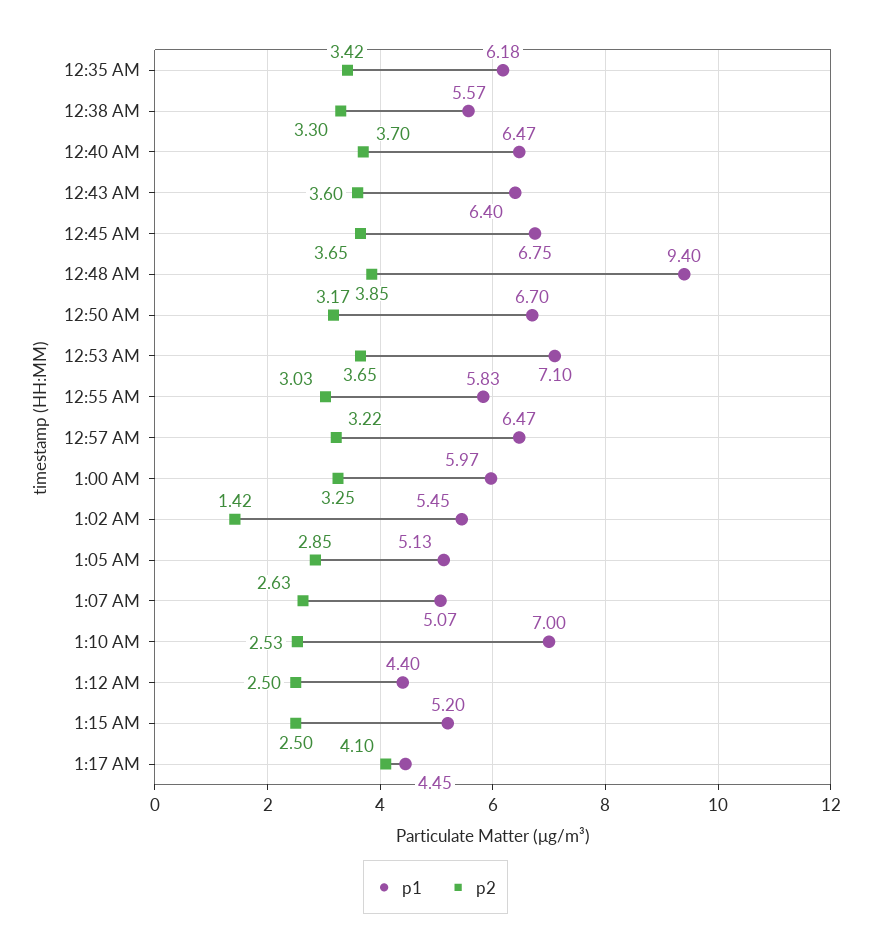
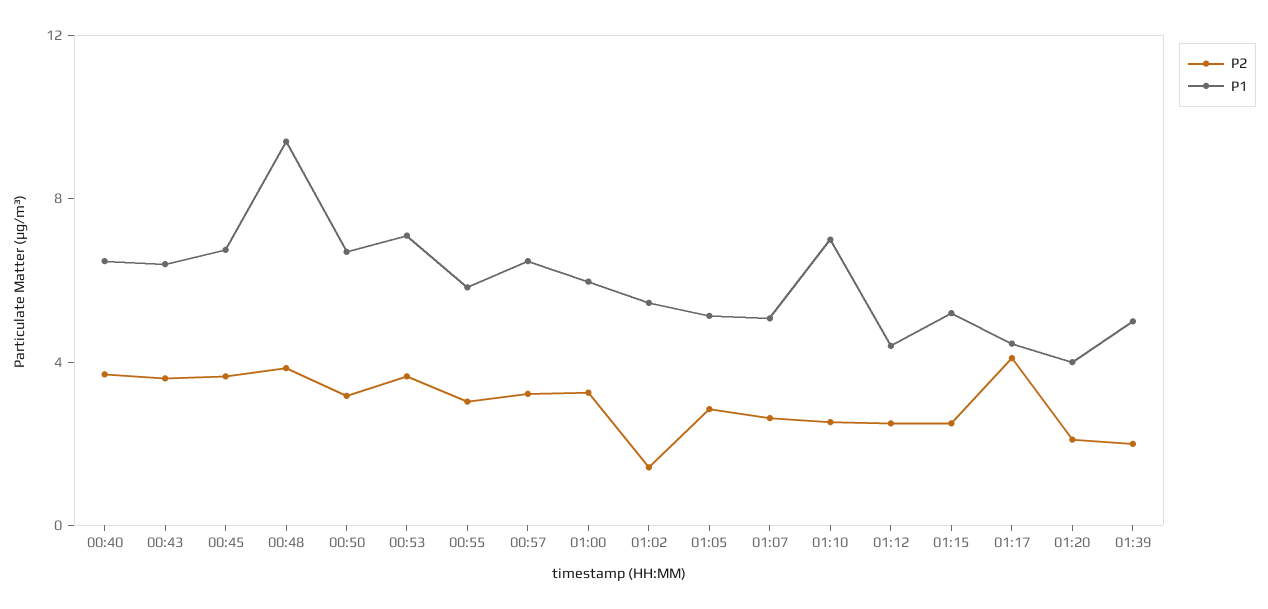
p1, 12:35 AM: 6.18 -> none
p2, 12:35 AM: 3.42 -> none
p1, 12:38 AM: 5.57 -> none
p2, 12:38 AM: 3.3 -> none
p2, 01:20: none -> 2
p1, 01:20: none -> 4
p2, 01:39: none -> 2
p1, 01:39: none -> 5

